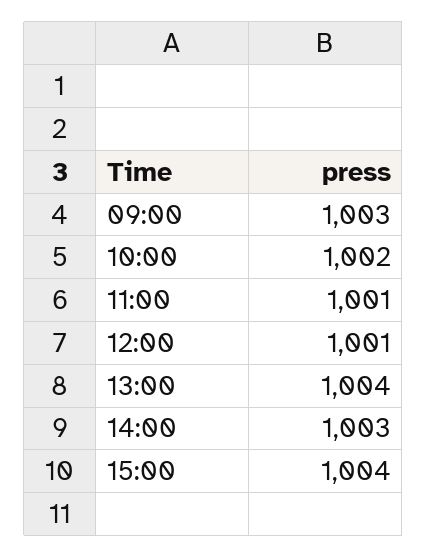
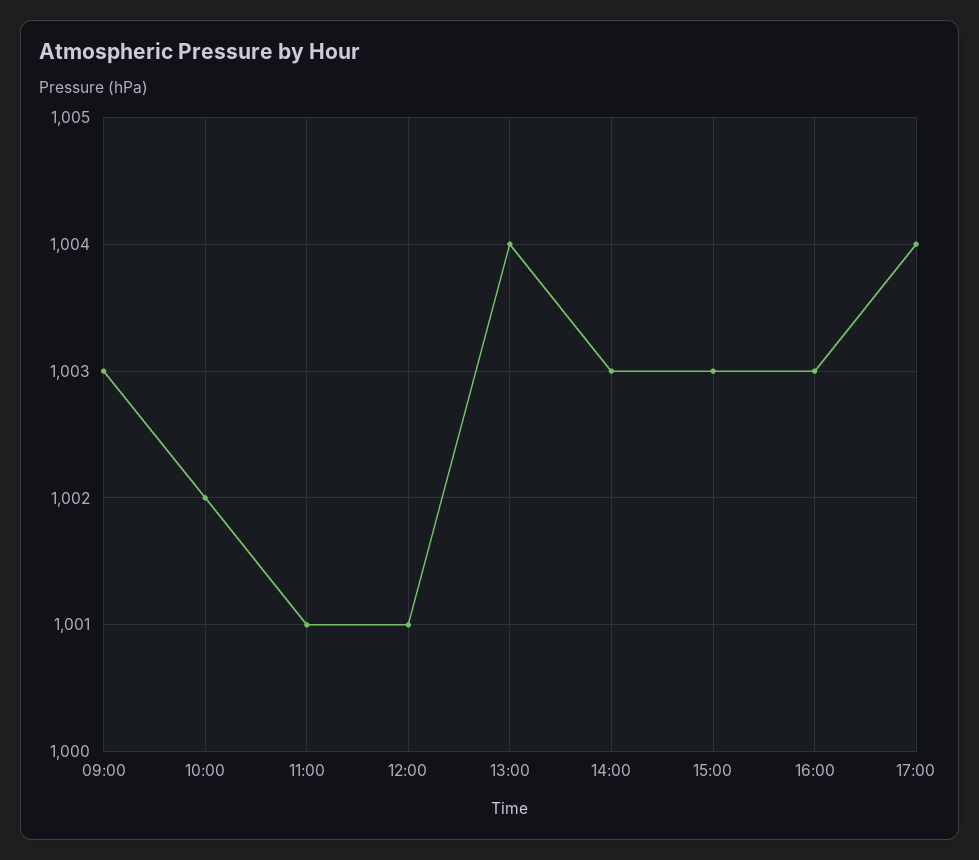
15:00: 1004 -> 1003
16:00: none -> 1003
17:00: none -> 1004

